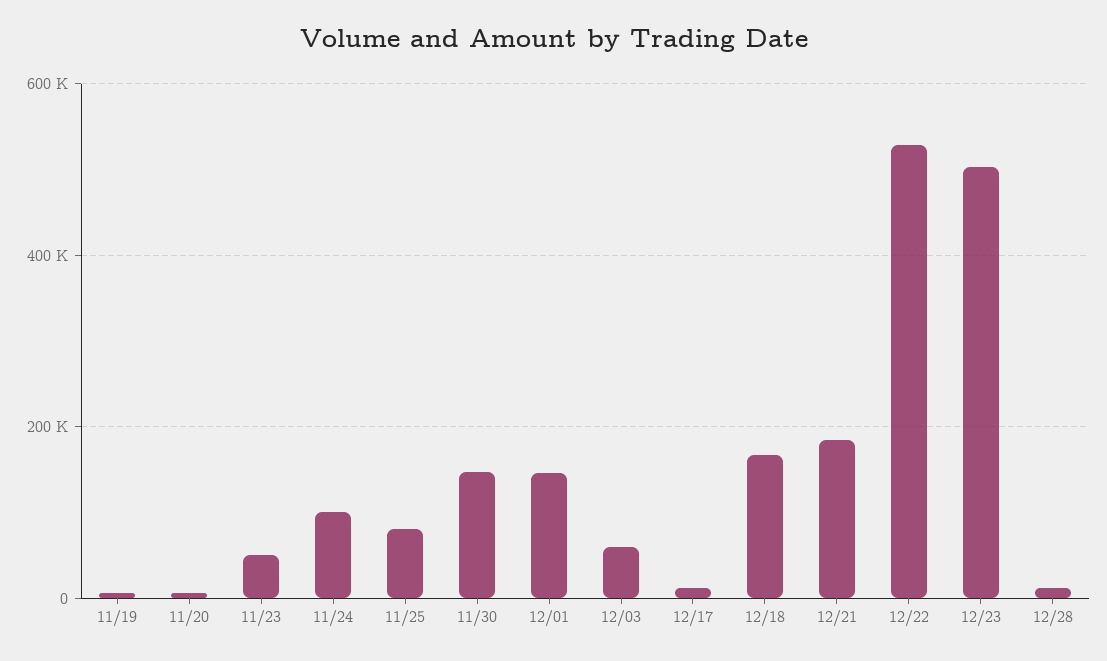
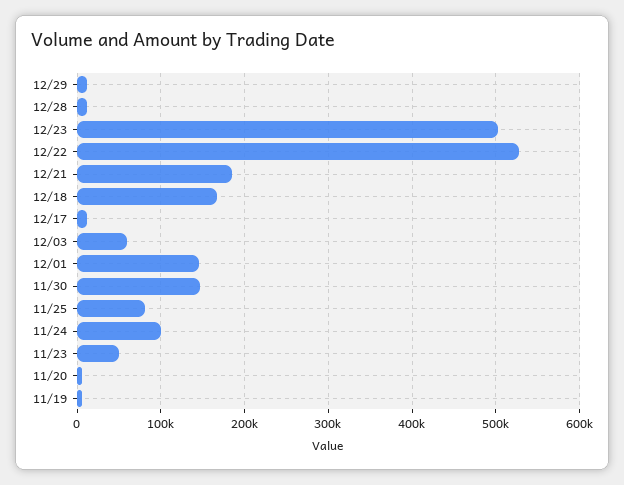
12/29: none -> 10000

